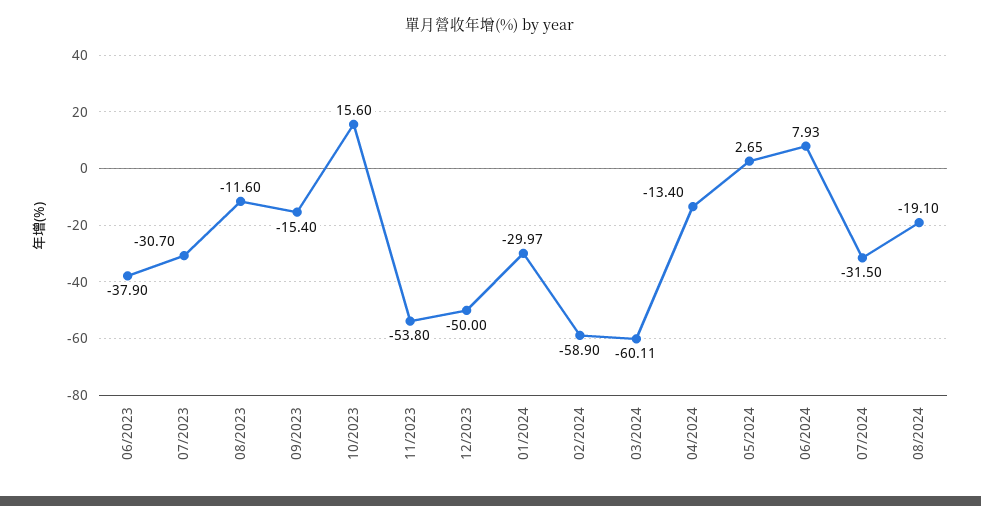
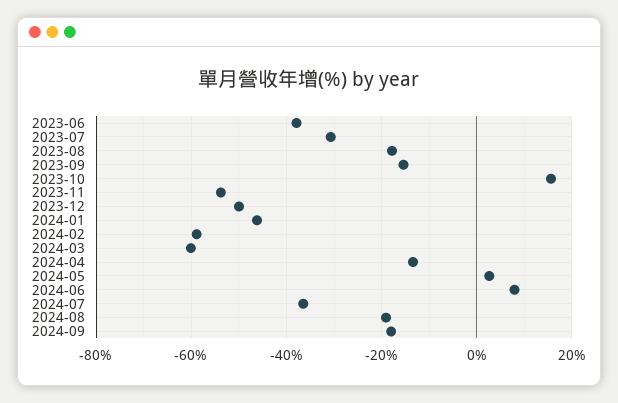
08/2023: -11.6 -> -18
01/2024: -29.97 -> -46
07/2024: -31.5 -> -36
2024-09: none -> -18

